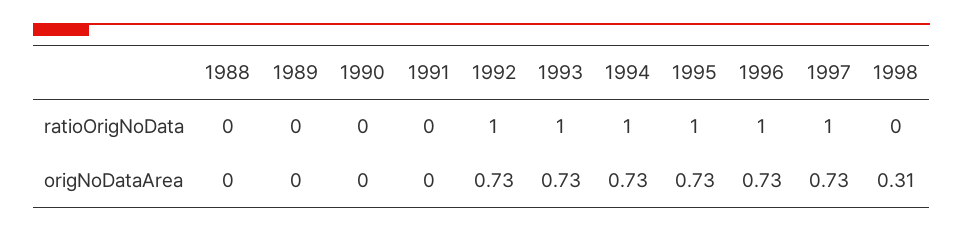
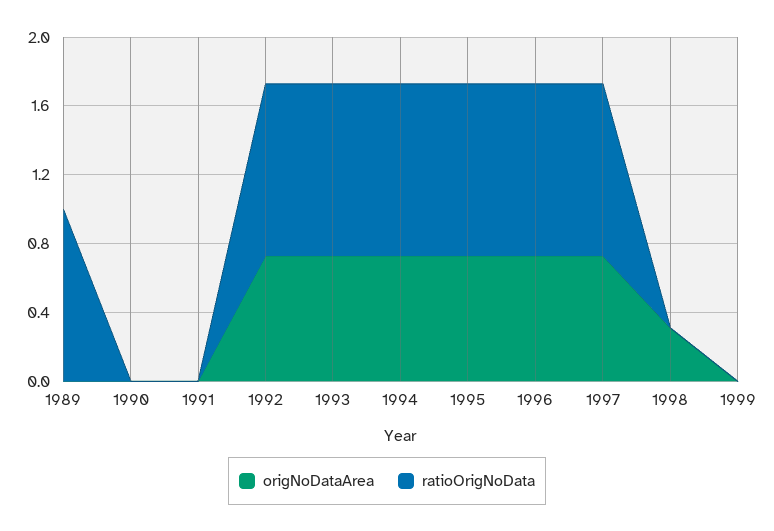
ratioOrigNoData, 1988: 0 -> none
ratioOrigNoData, 1989: 0 -> 1
origNoDataArea, 1988: 0 -> none
origNoDataArea, 1999: none -> 0
ratioOrigNoData, 1999: none -> 0

